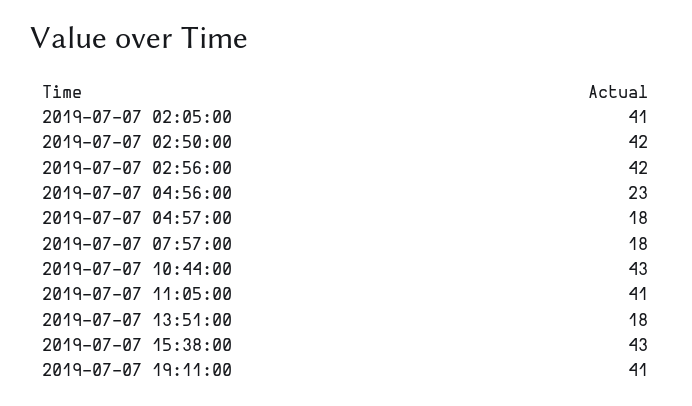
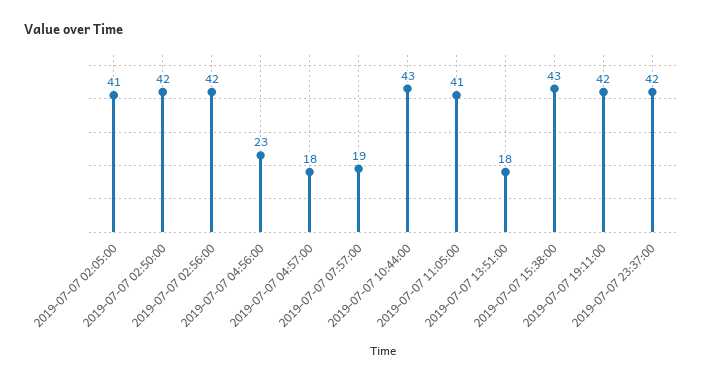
2019-07-07 07:57:00: 18 -> 19
2019-07-07 19:11:00: 41 -> 42
2019-07-07 23:37:00: none -> 42

